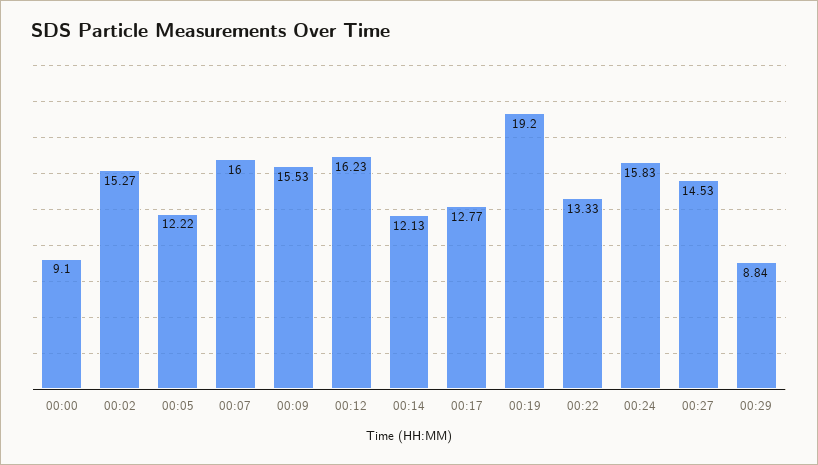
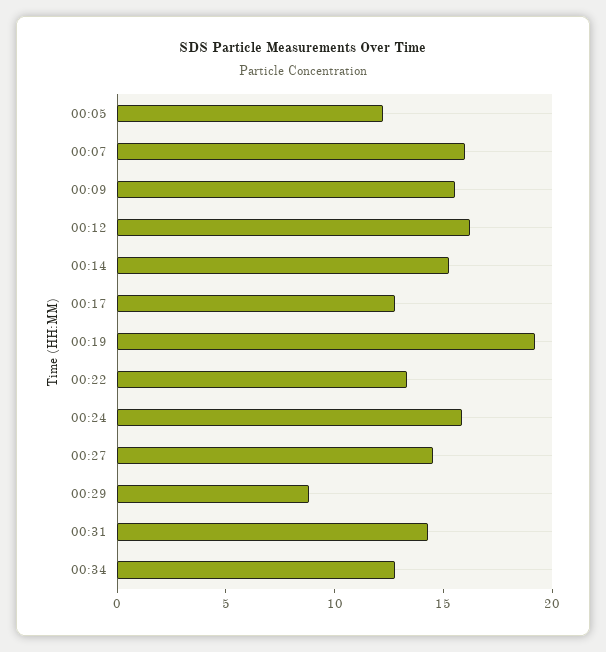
00:00: 9.1 -> none
00:02: 15.27 -> none
00:14: 12.13 -> 15
00:31: none -> 14
00:34: none -> 13

